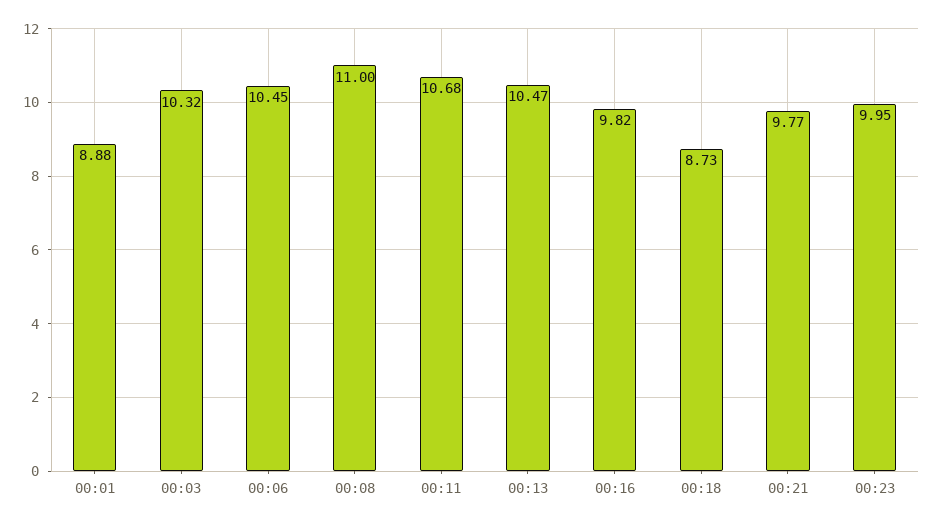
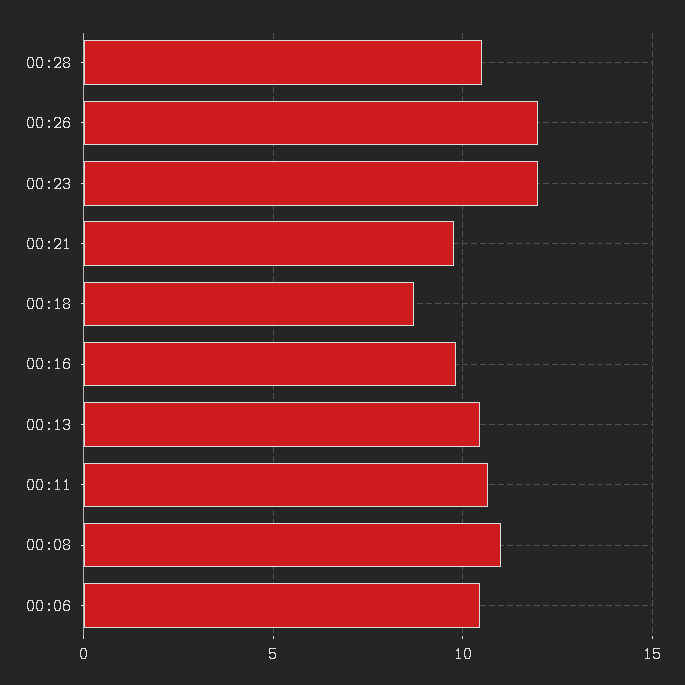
00:01: 8.88 -> none
00:03: 10.32 -> none
00:23: 9.95 -> 12
00:28: none -> 10.5
00:26: none -> 12

